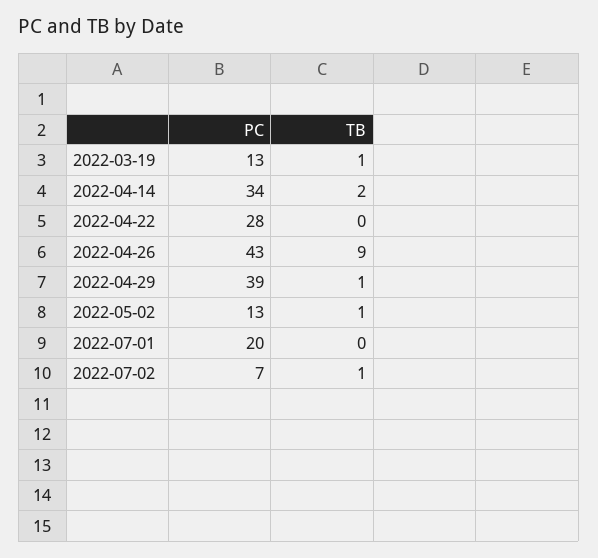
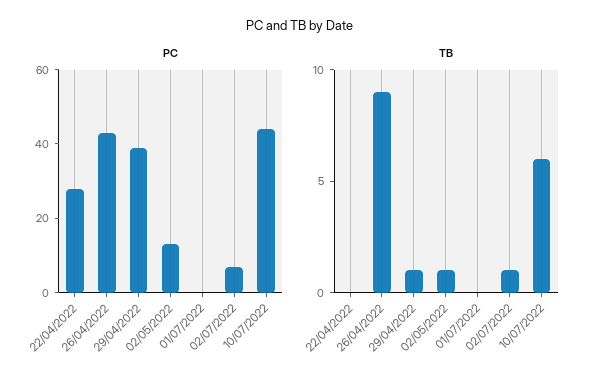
PC, 2022-03-19: 13 -> none
TB, 2022-03-19: 1 -> none
PC, 2022-04-14: 34 -> none
TB, 2022-04-14: 2 -> none
PC, 2022-07-01: 20 -> 0
PC, 10/07/2022: none -> 45
TB, 10/07/2022: none -> 6

